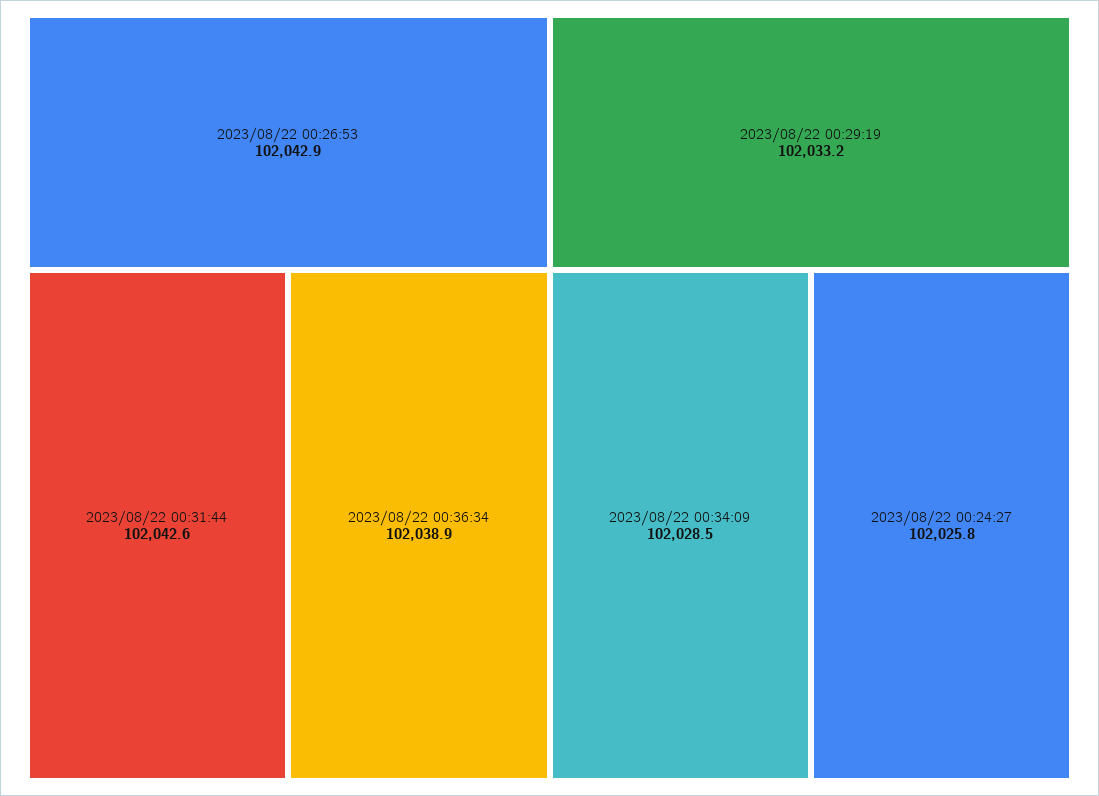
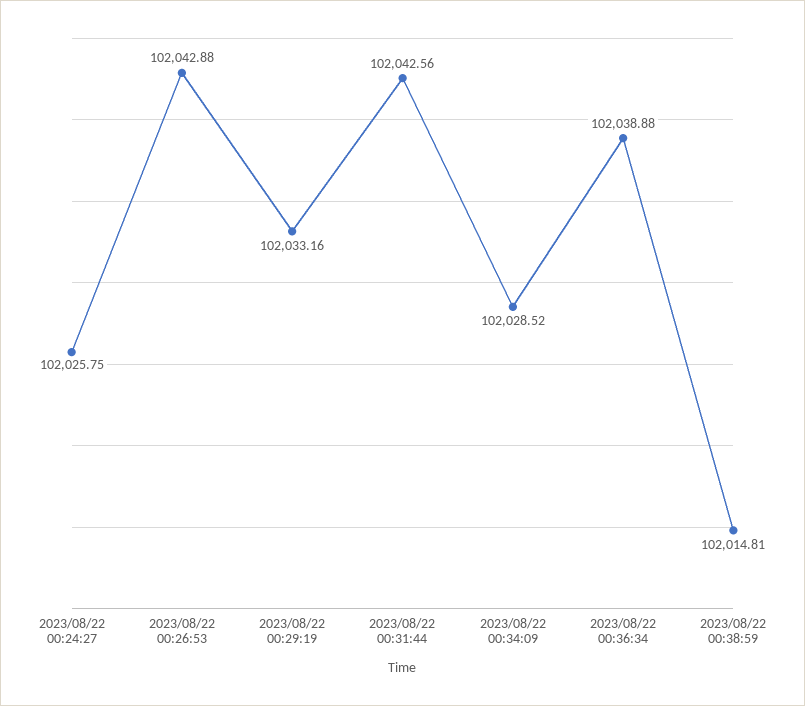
2023/08/22 00:38:59: none -> 102014.81

